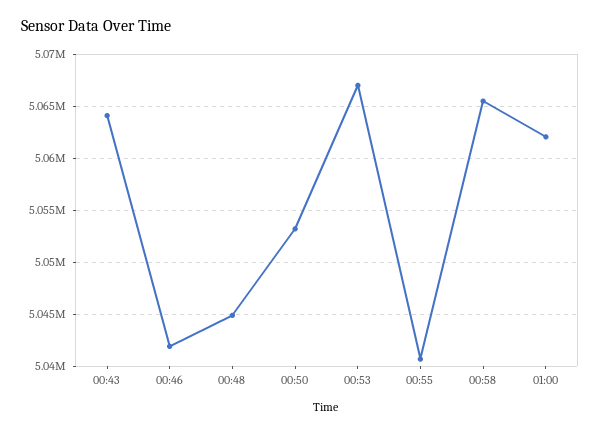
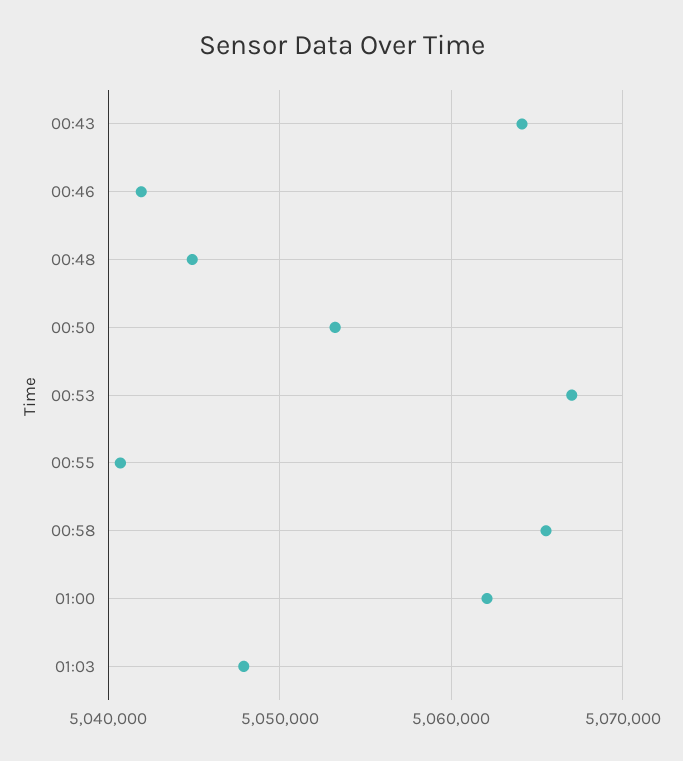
01:03: none -> 5048000

